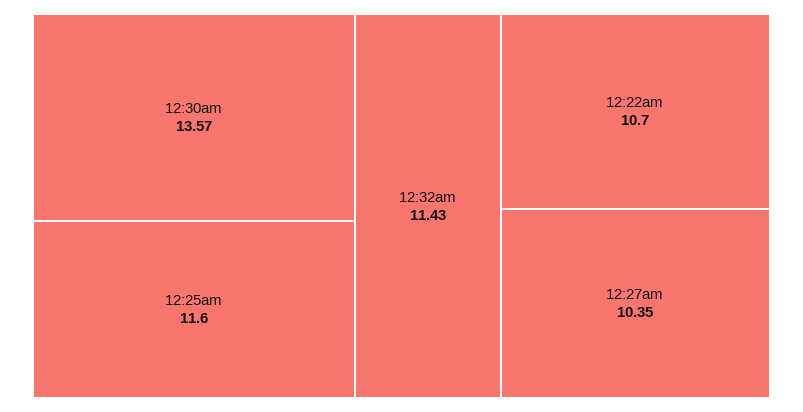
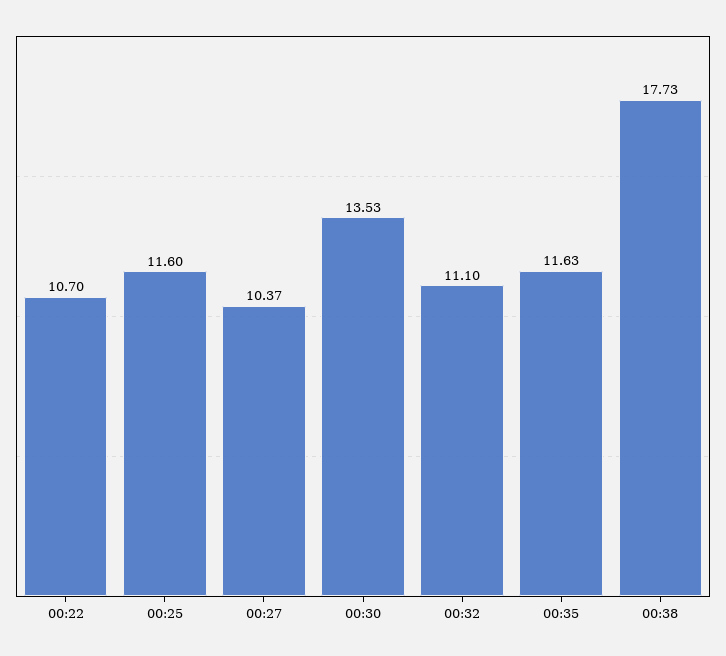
12:30am: 13.57 -> 13.53
12:32am: 11.43 -> 11.1
12:27am: 10.35 -> 10.37
00:35: none -> 11.63
00:38: none -> 17.73

